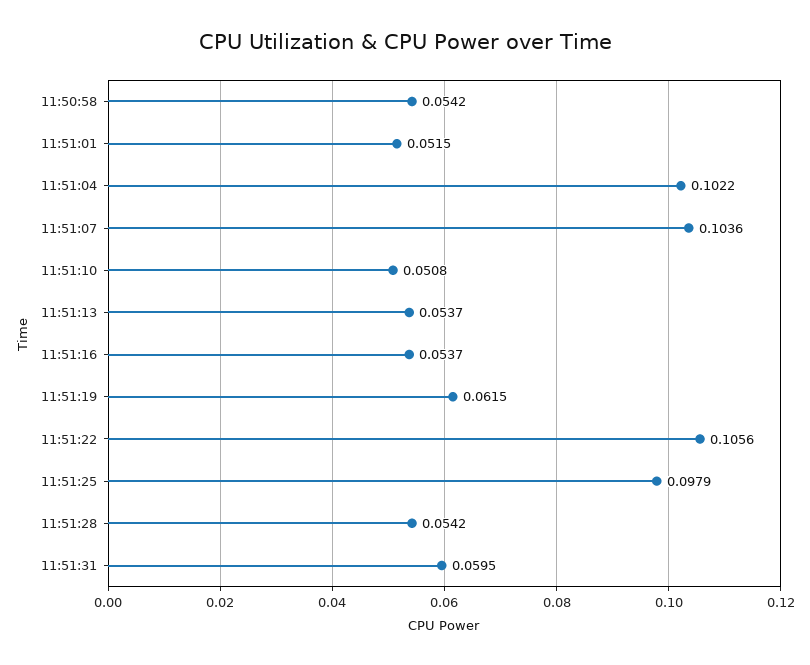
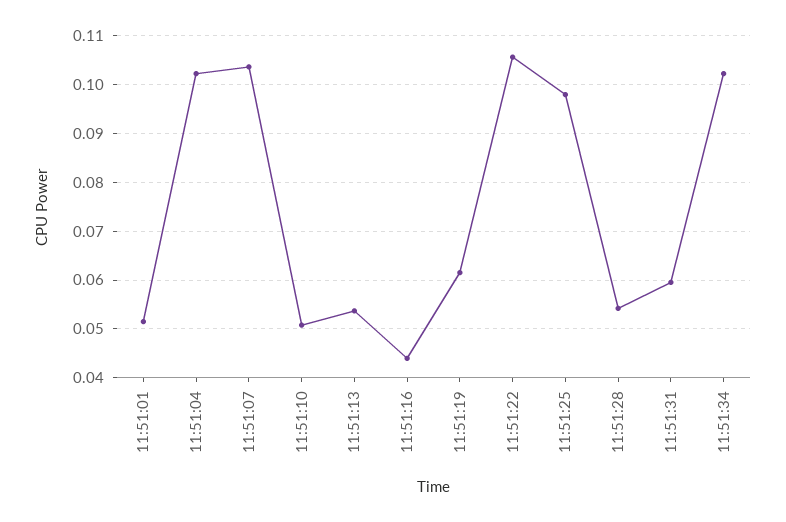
11:50:58: 0.0542 -> none
11:51:16: 0.0537 -> 0.044
11:51:34: none -> 0.102

